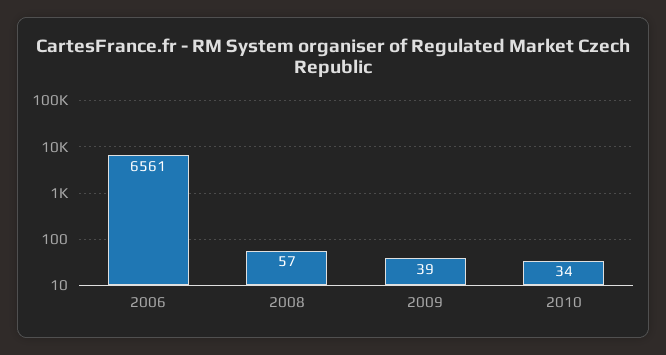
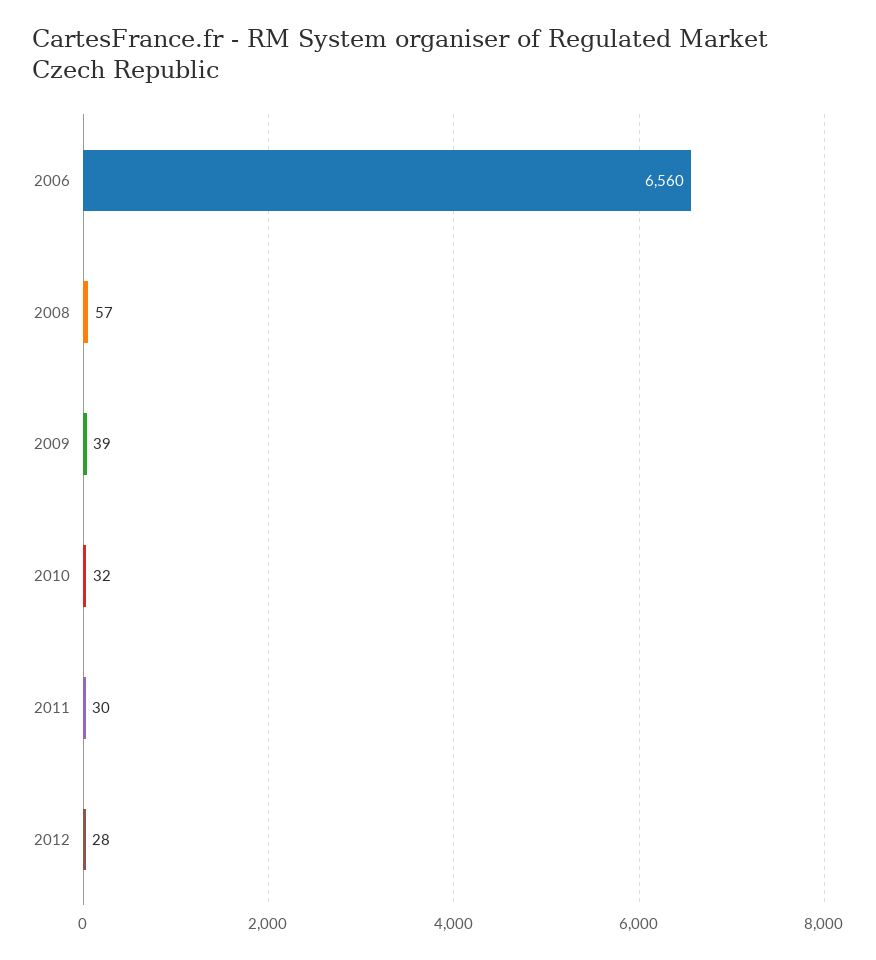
2006: 6561 -> 6560
2010: 34 -> 32
2011: none -> 30
2012: none -> 28

